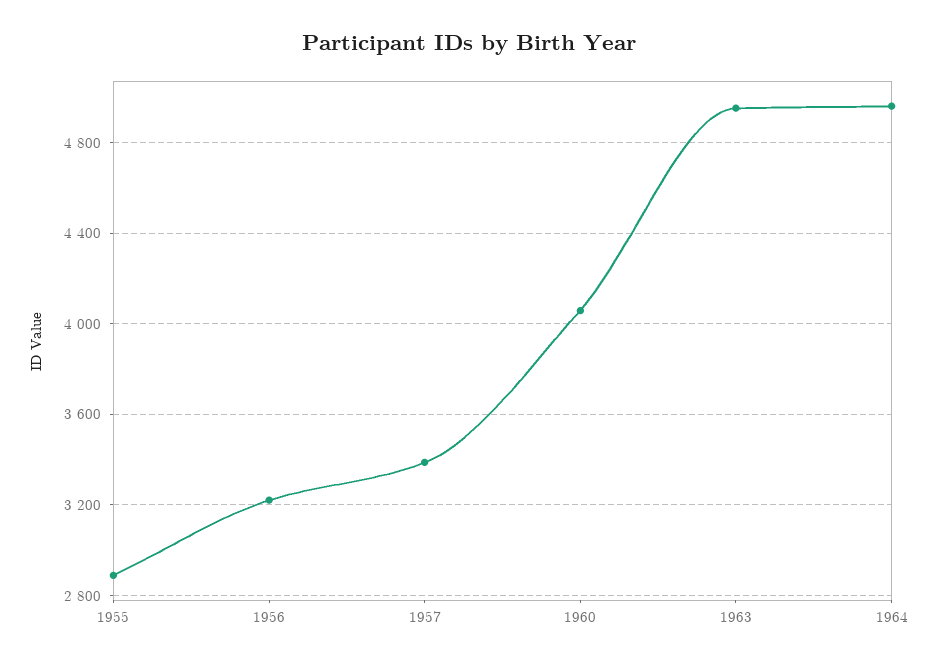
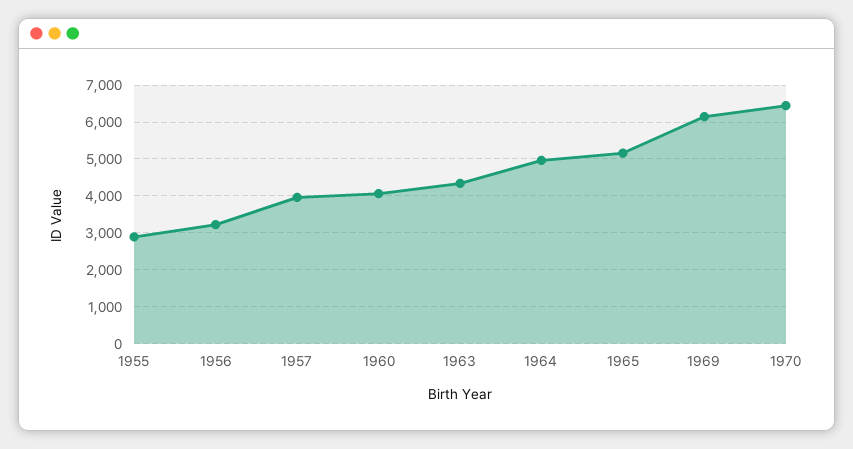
1957: 3400 -> 4000
1963: 4950 -> 4400
1965: none -> 5200
1969: none -> 6200
1970: none -> 6400

